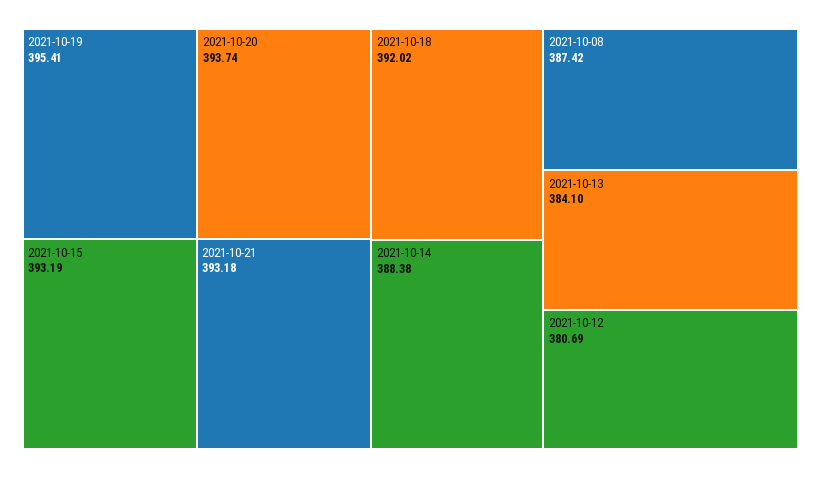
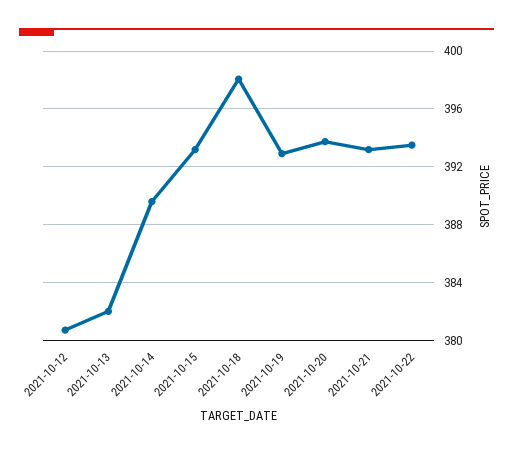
2021-10-19: 395.41 -> 393
2021-10-18: 392.02 -> 398
2021-10-14: 388.38 -> 389.5
2021-10-08: 387.42 -> none
2021-10-13: 384.1 -> 382
2021-10-22: none -> 393.5

